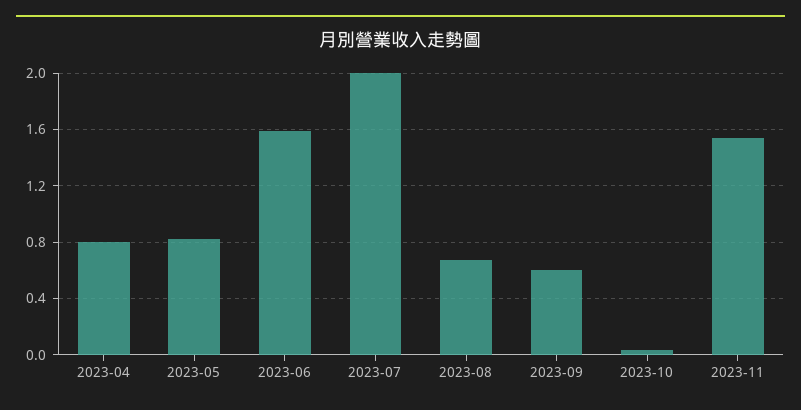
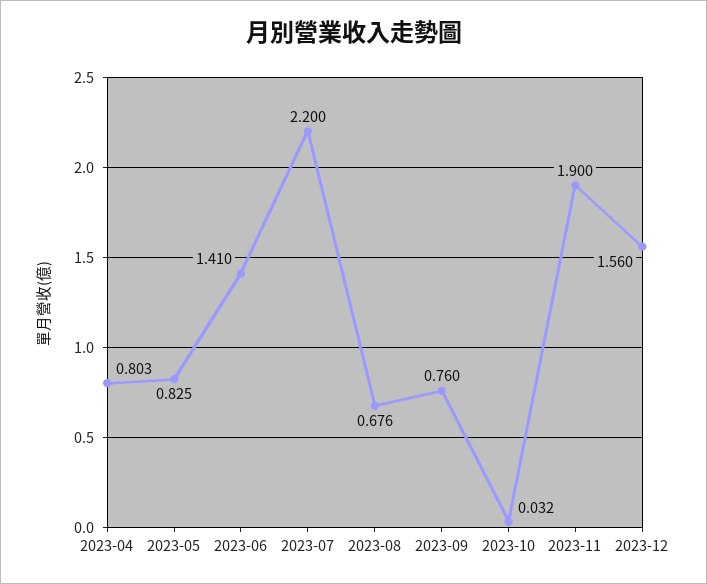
2023-06: 1.6 -> 1.41
2023-07: 2 -> 2.2
2023-09: 0.6 -> 0.76
2023-11: 1.55 -> 1.9
2023-12: none -> 1.56

